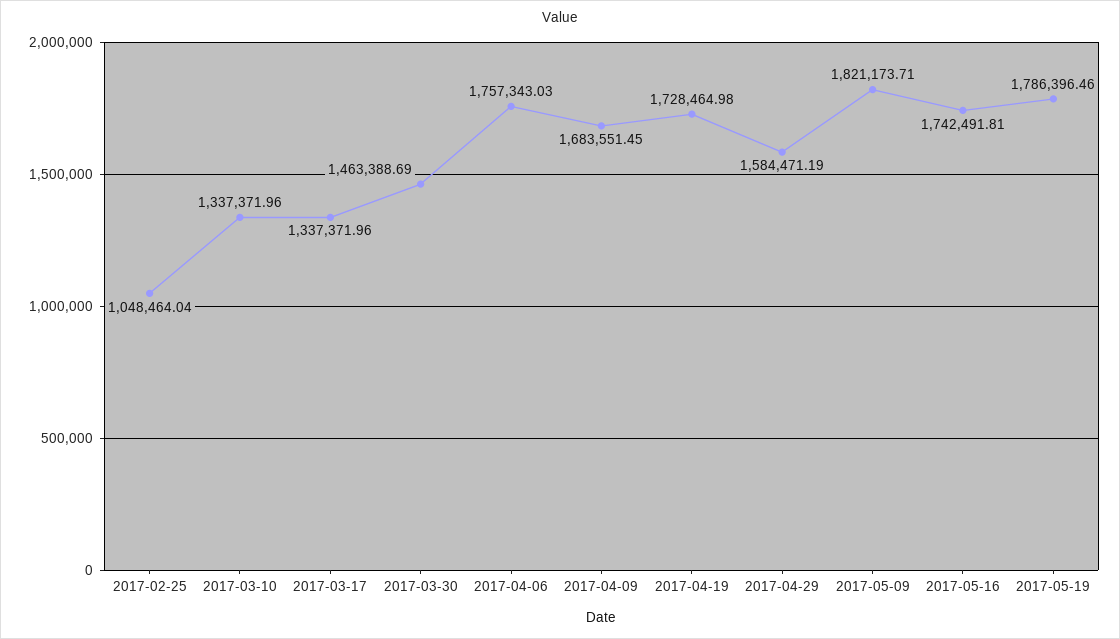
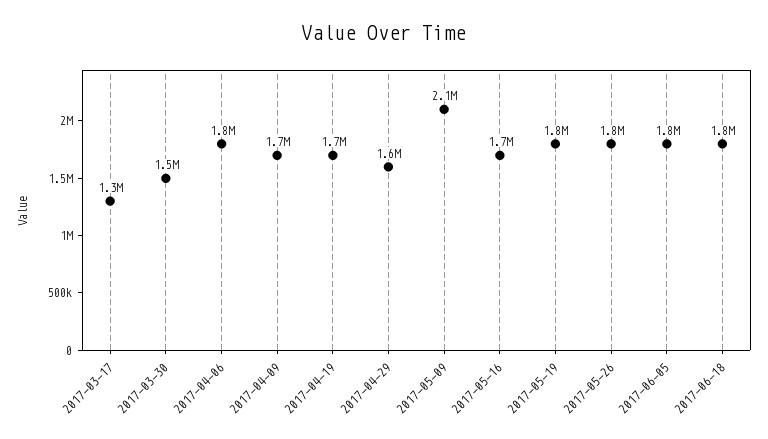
2017-02-25: 1048464.04 -> none
2017-03-10: 1337371.96 -> none
2017-05-09: 1821173.71 -> 2100000
2017-05-26: none -> 1800000
2017-06-05: none -> 1800000
2017-06-18: none -> 1800000

